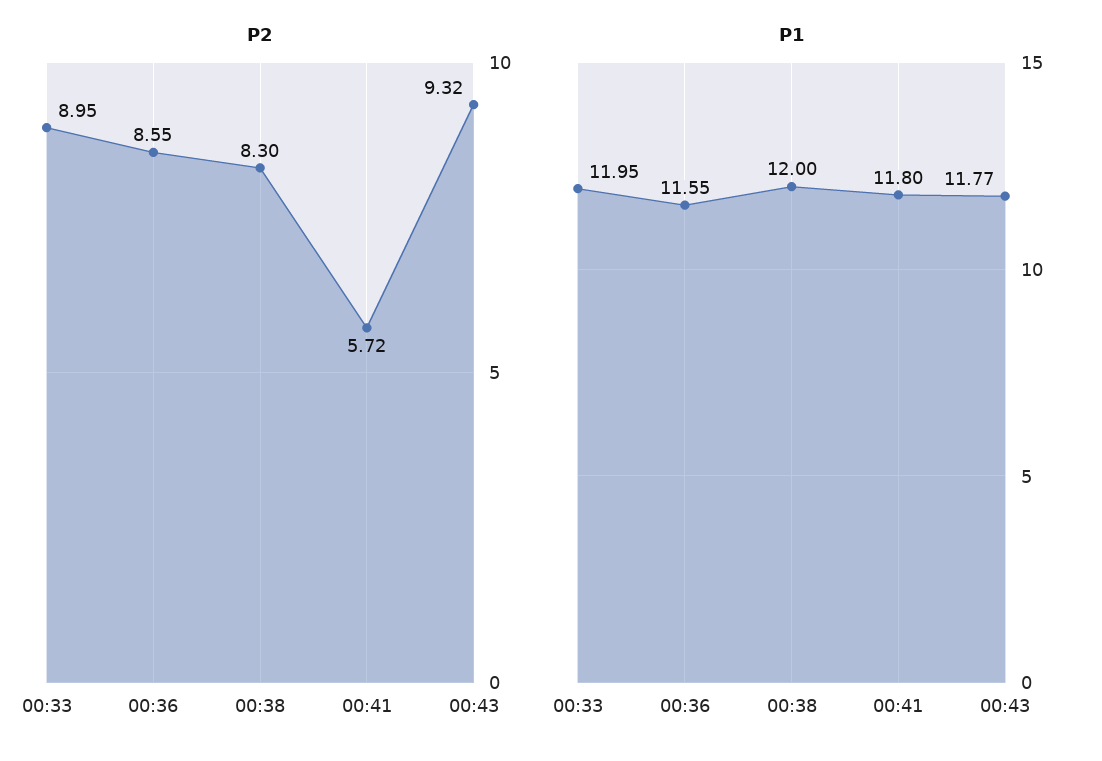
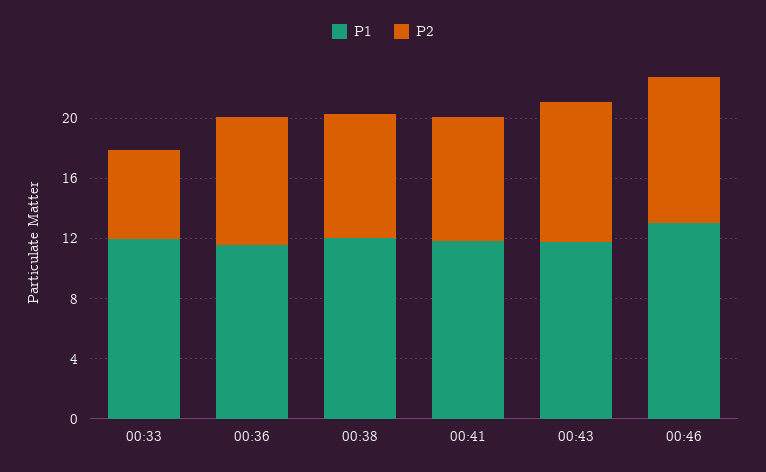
P2, 00:33: 8.95 -> 6
P2, 00:41: 5.72 -> 8
P1, 00:46: none -> 13
P2, 00:46: none -> 10

